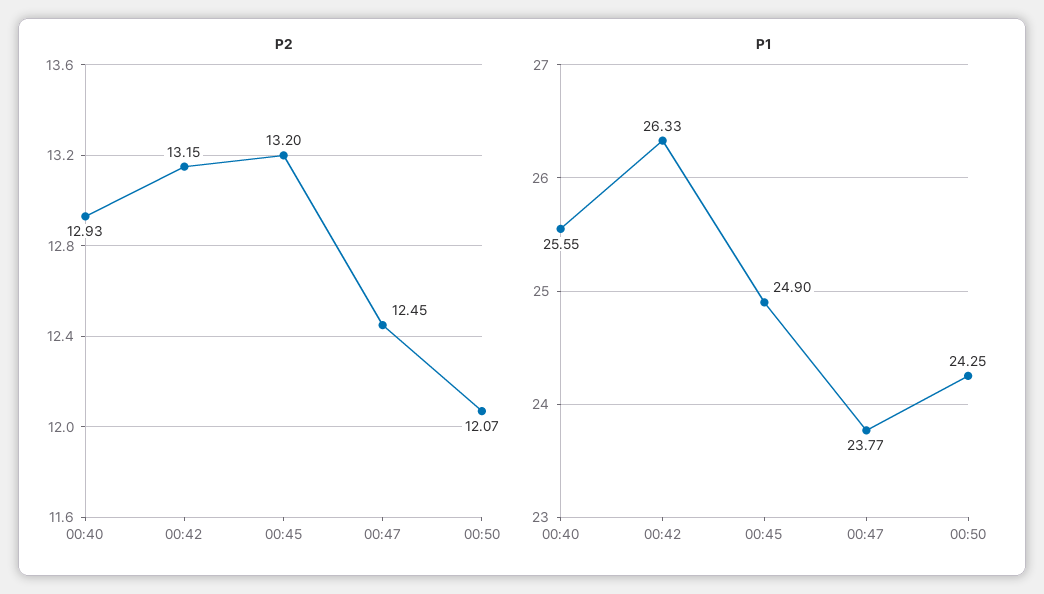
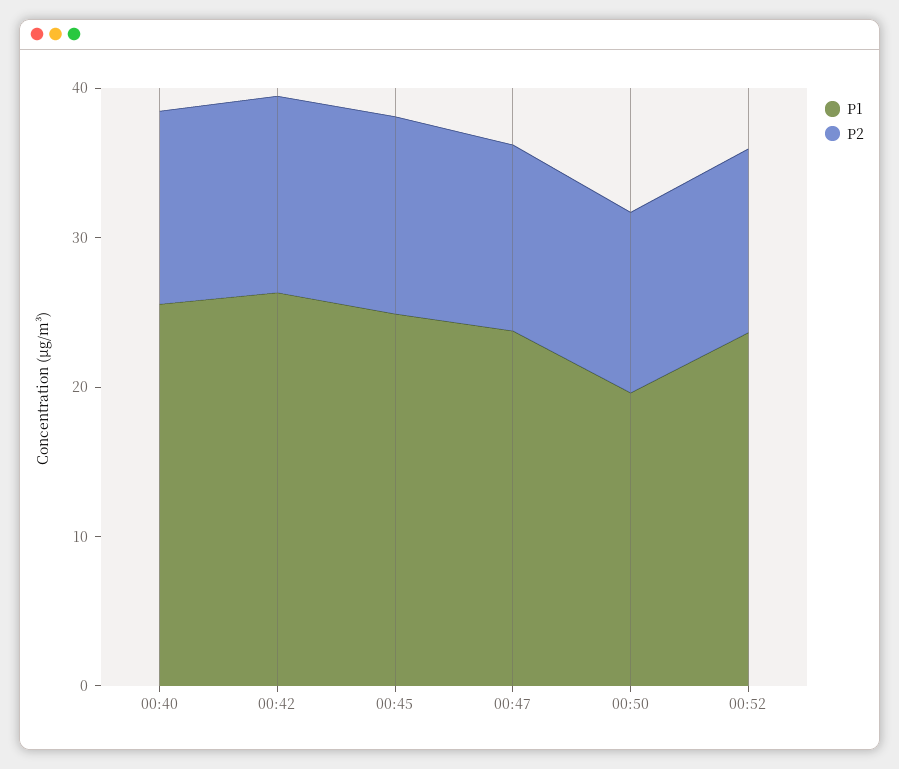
P1, 00:50: 24.25 -> 20
P1, 00:52: none -> 24
P2, 00:52: none -> 12

